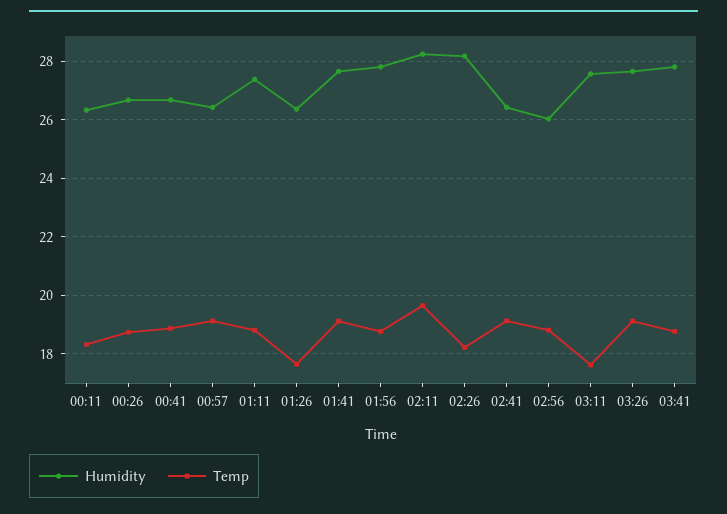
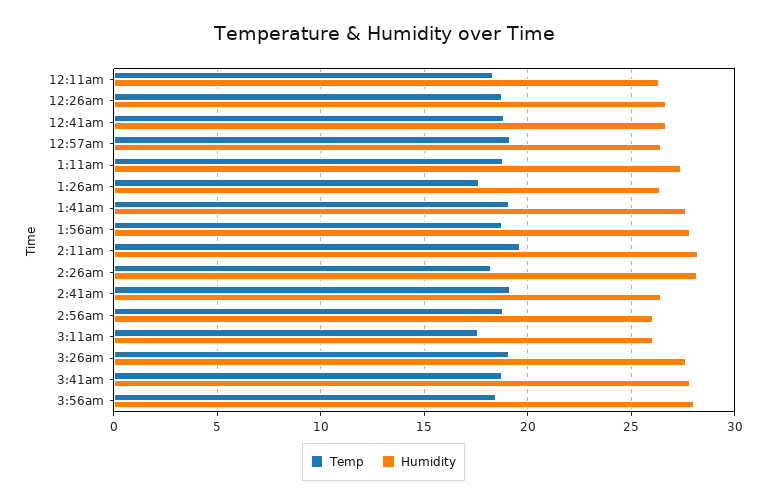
Humidity, 03:11: 27.5 -> 26
Temp, 3:56am: none -> 18.5
Humidity, 3:56am: none -> 28

